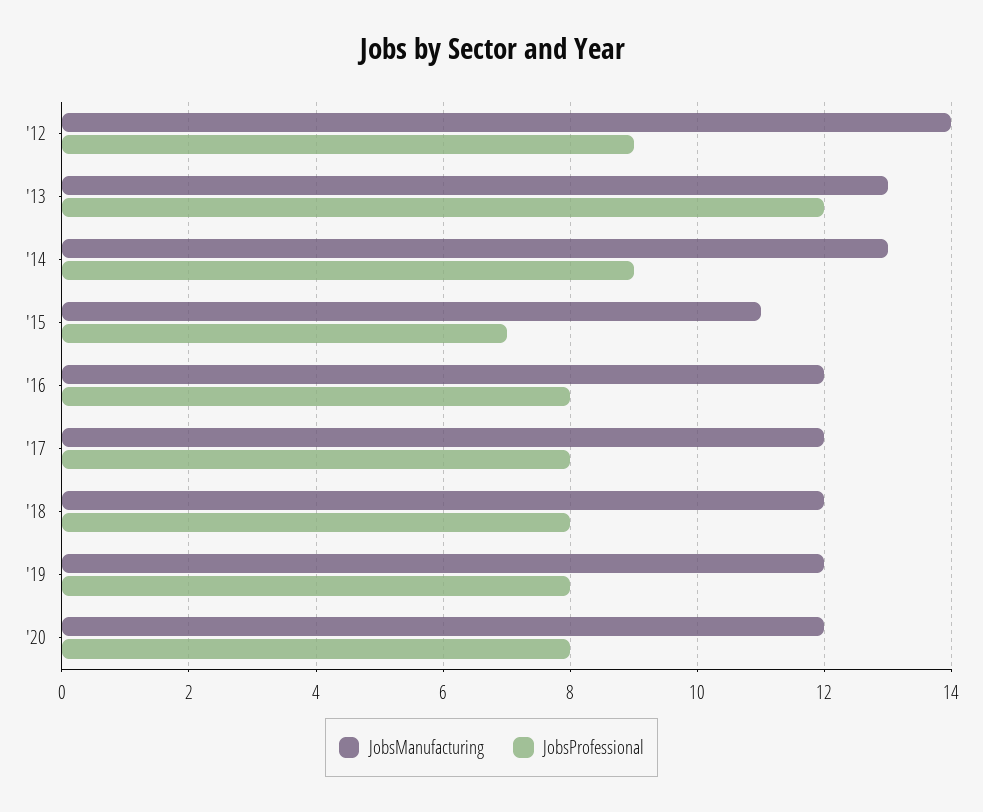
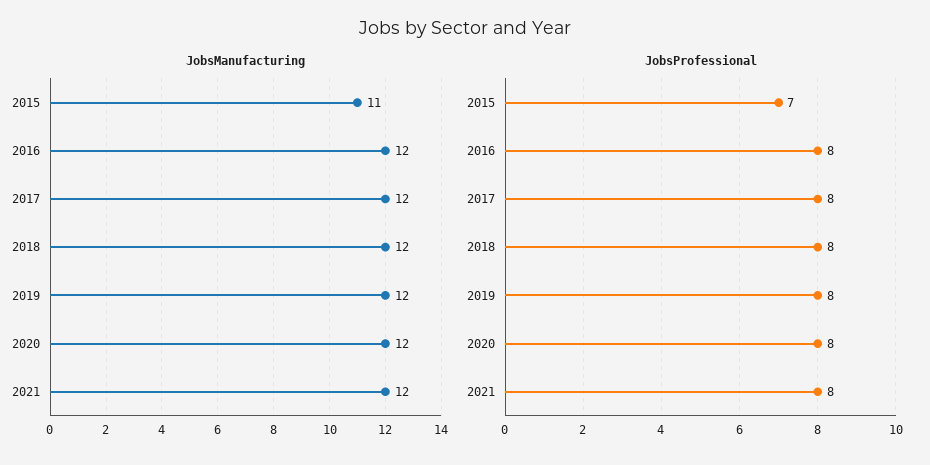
JobsManufacturing, '12: 14 -> none
JobsProfessional, '12: 9 -> none
JobsManufacturing, '13: 13 -> none
JobsProfessional, '13: 12 -> none
JobsManufacturing, '14: 13 -> none
JobsProfessional, '14: 9 -> none
JobsManufacturing, 2021: none -> 12
JobsProfessional, 2021: none -> 8

